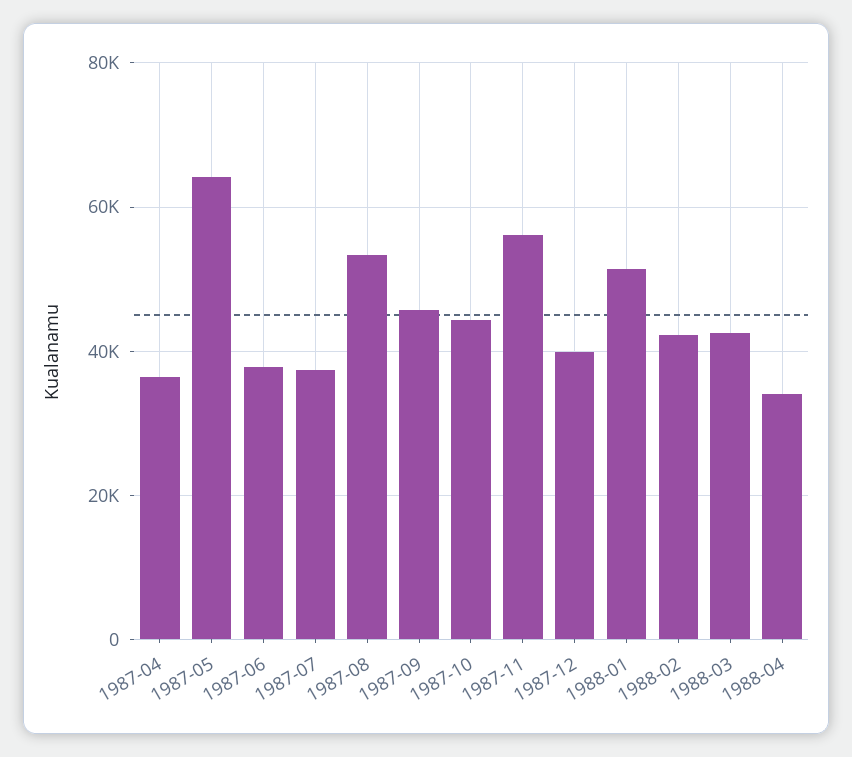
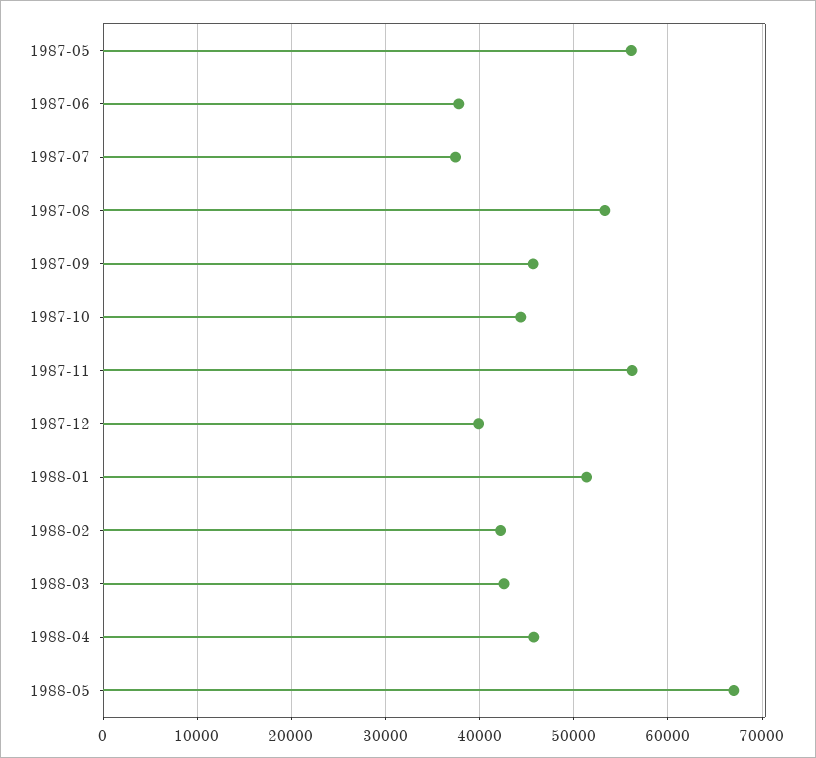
1987-04: 36000 -> none
1987-05: 64000 -> 56000
1988-04: 34000 -> 46000
1988-05: none -> 67000

